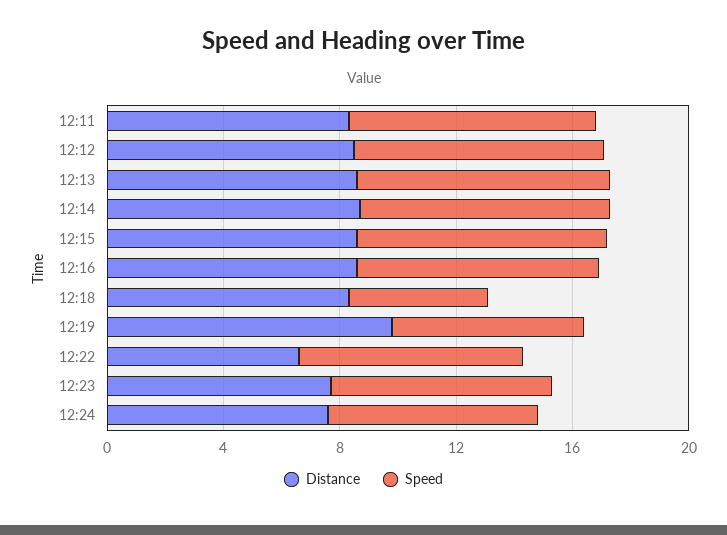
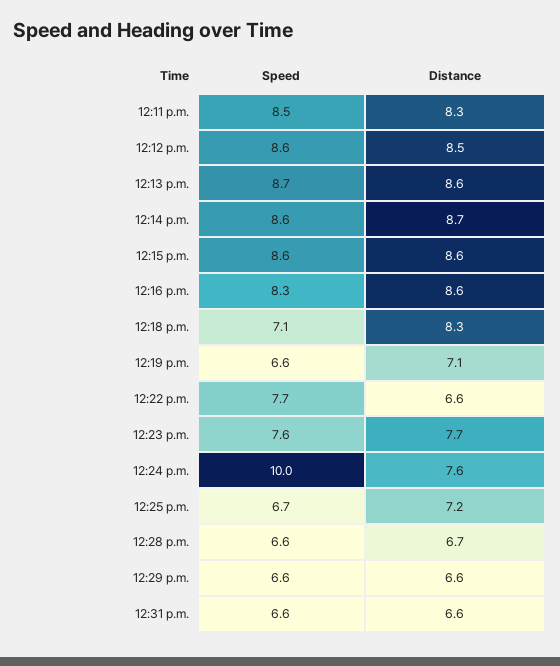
Speed, 12:18: 5 -> 7.1
Distance, 12:19: 10 -> 7.1
Speed, 12:24: 7 -> 10
Speed, 12:25 p.m.: none -> 6.7
Distance, 12:25 p.m.: none -> 7.2
Speed, 12:28 p.m.: none -> 6.6
Distance, 12:28 p.m.: none -> 6.7
Speed, 12:29 p.m.: none -> 6.6
Distance, 12:29 p.m.: none -> 6.6
Speed, 12:31 p.m.: none -> 6.6
Distance, 12:31 p.m.: none -> 6.6

